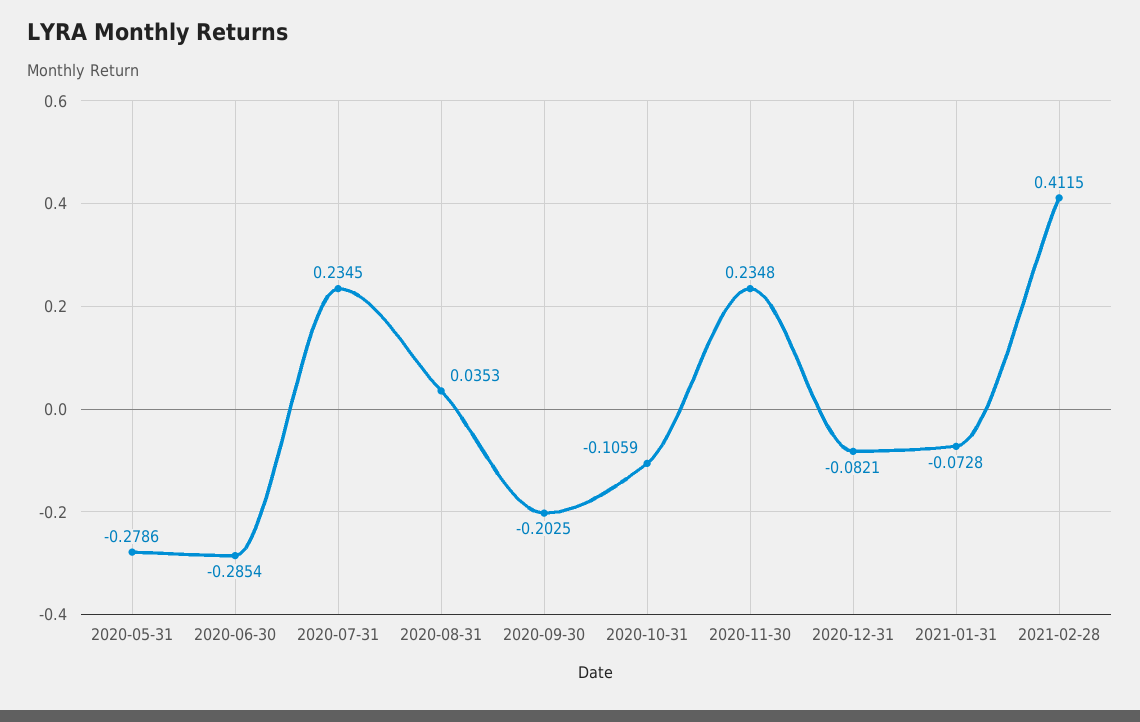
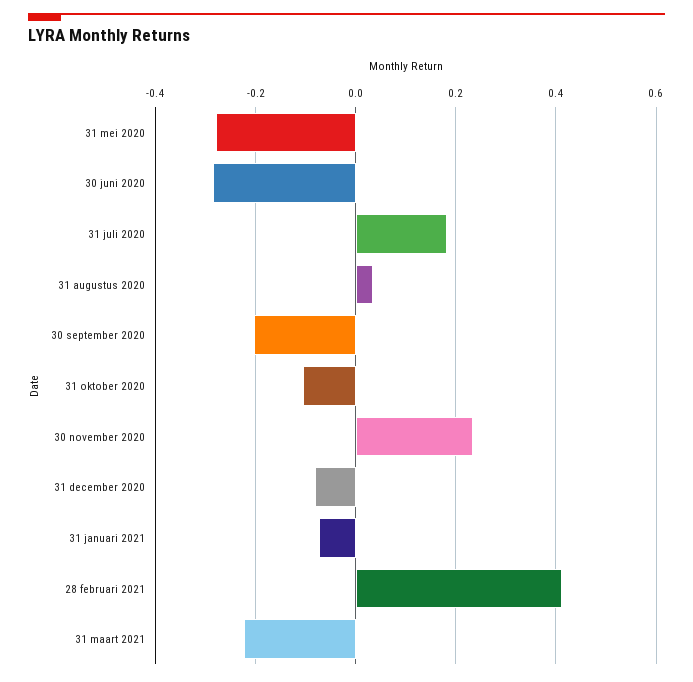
2020-07-31: 0.2345 -> 0.18
31 maart 2021: none -> -0.22

